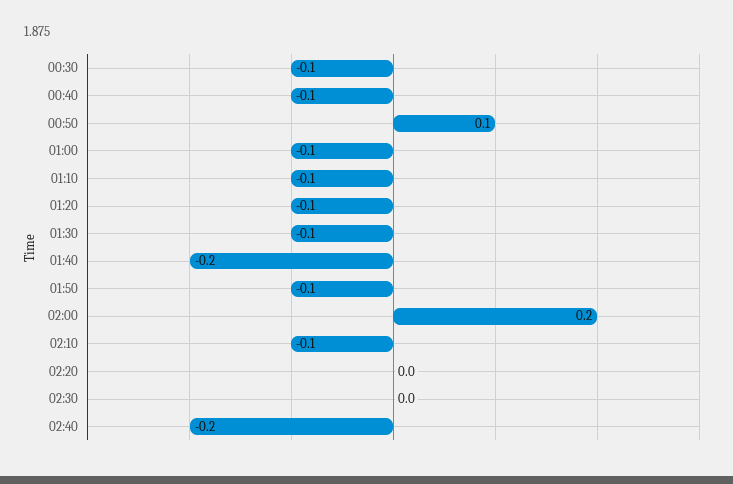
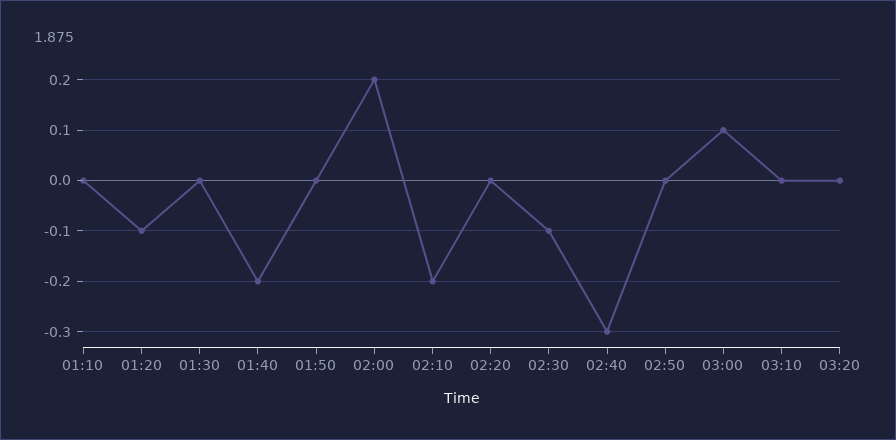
00:30: -0.1 -> none
00:40: -0.1 -> none
00:50: 0.1 -> none
01:00: -0.1 -> none
01:10: -0.1 -> 0
01:30: -0.1 -> 0
01:50: -0.1 -> 0
02:10: -0.1 -> -0.2
02:30: 0 -> -0.1
02:40: -0.2 -> -0.3
02:50: none -> 0
03:00: none -> 0.1
03:10: none -> 0
03:20: none -> 0

